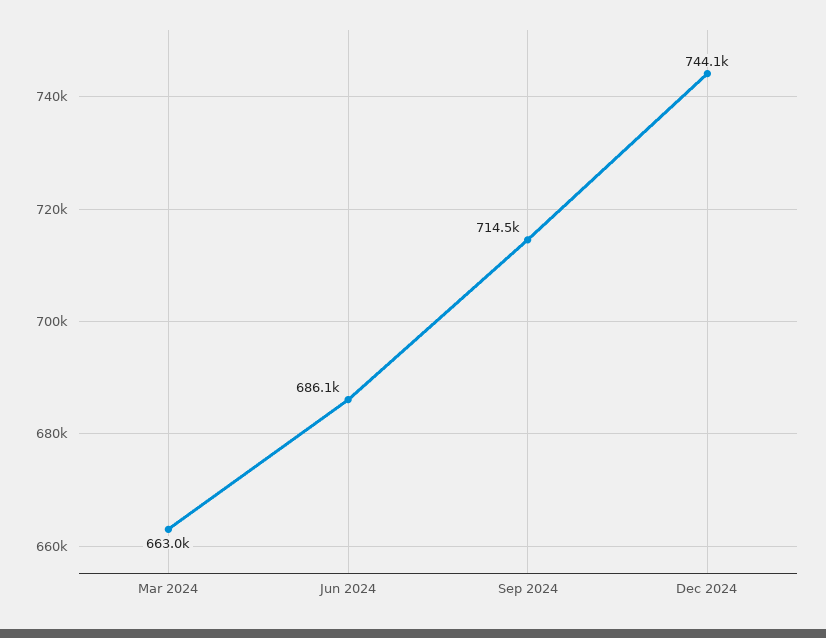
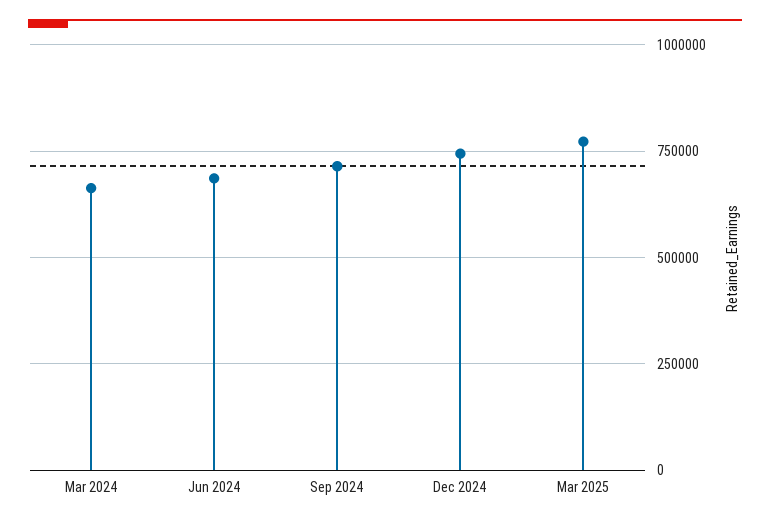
Mar 2025: none -> 775000

